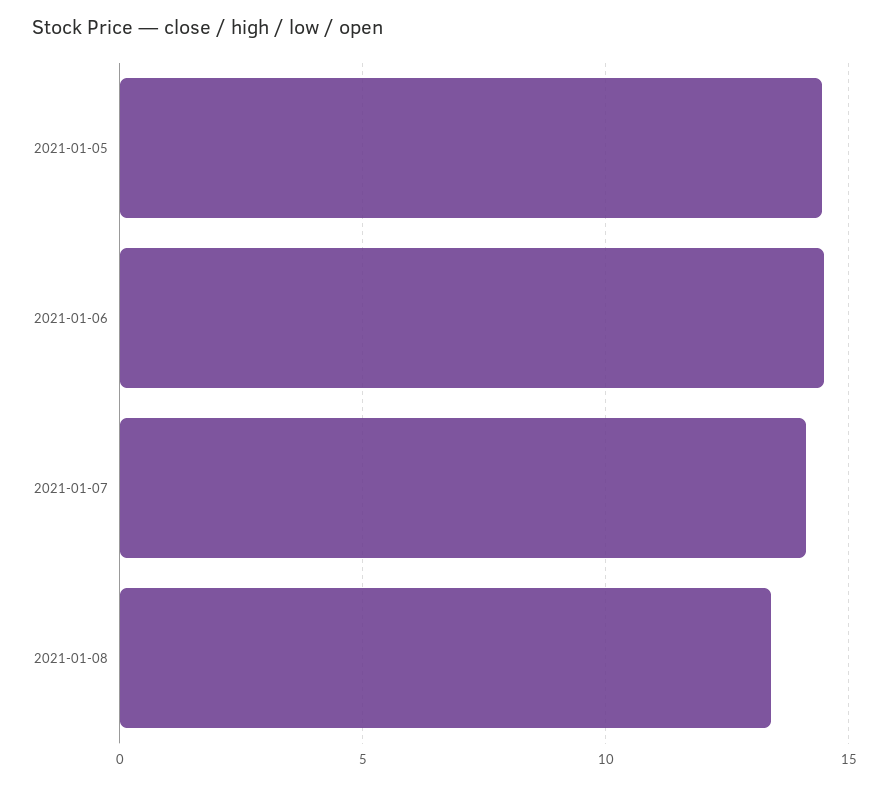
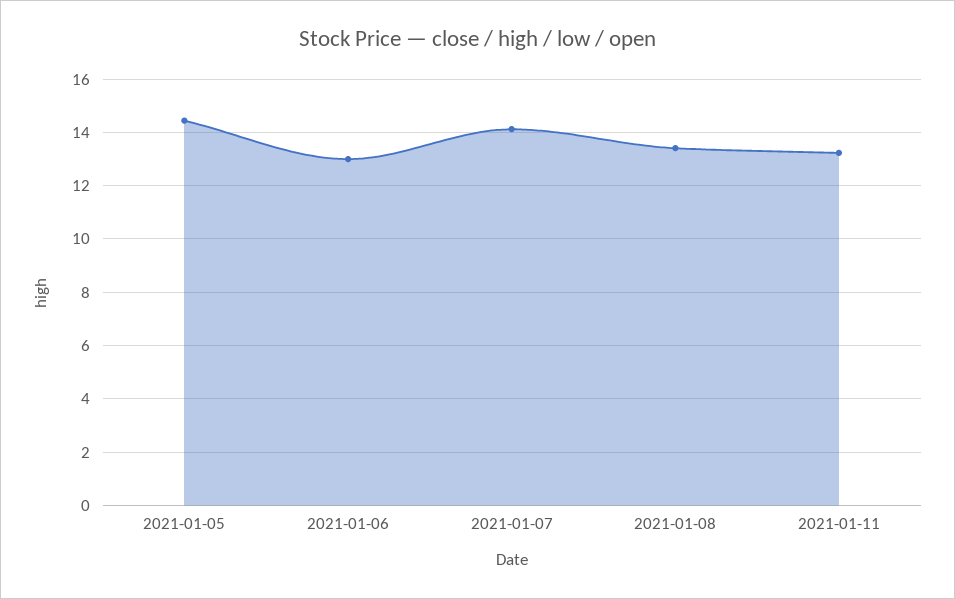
2021-01-06: 14.5 -> 13
2021-01-11: none -> 13.25

